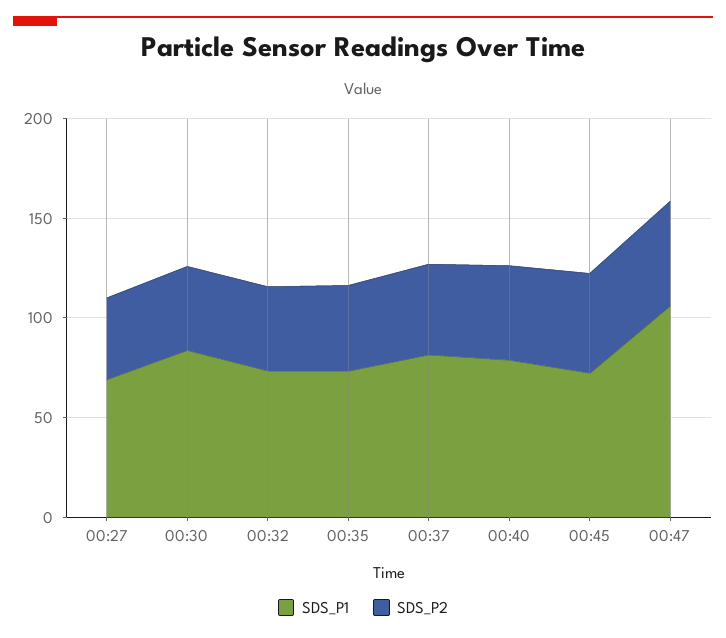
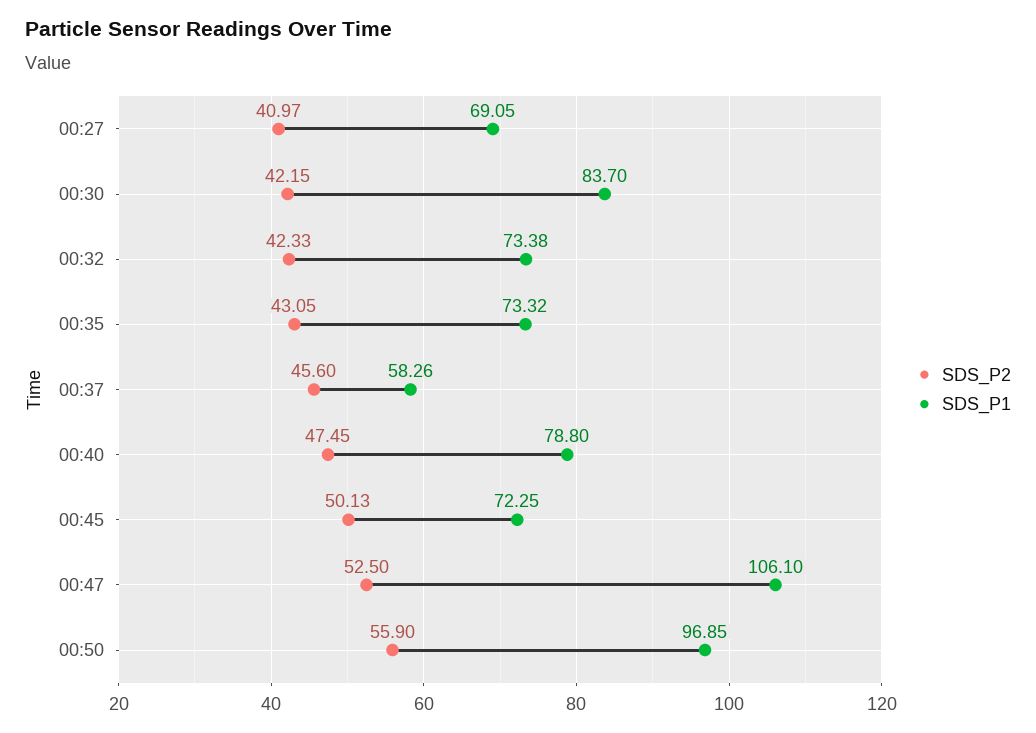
SDS_P1, 00:37: 80 -> 58.26
SDS_P2, 00:50: none -> 55.9
SDS_P1, 00:50: none -> 96.85

